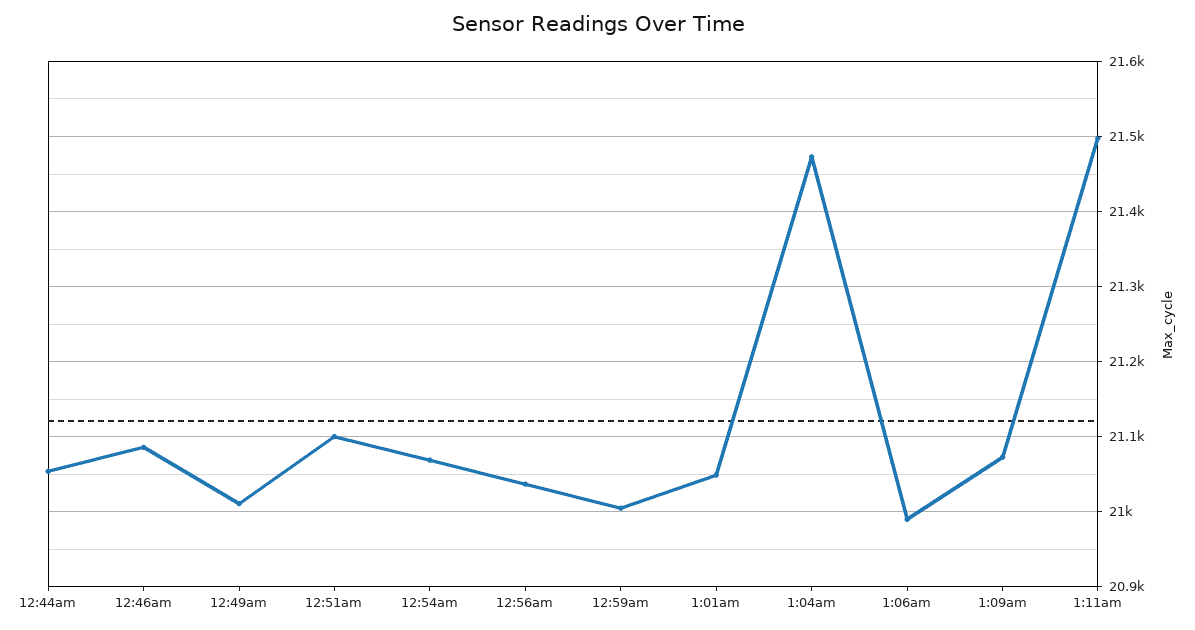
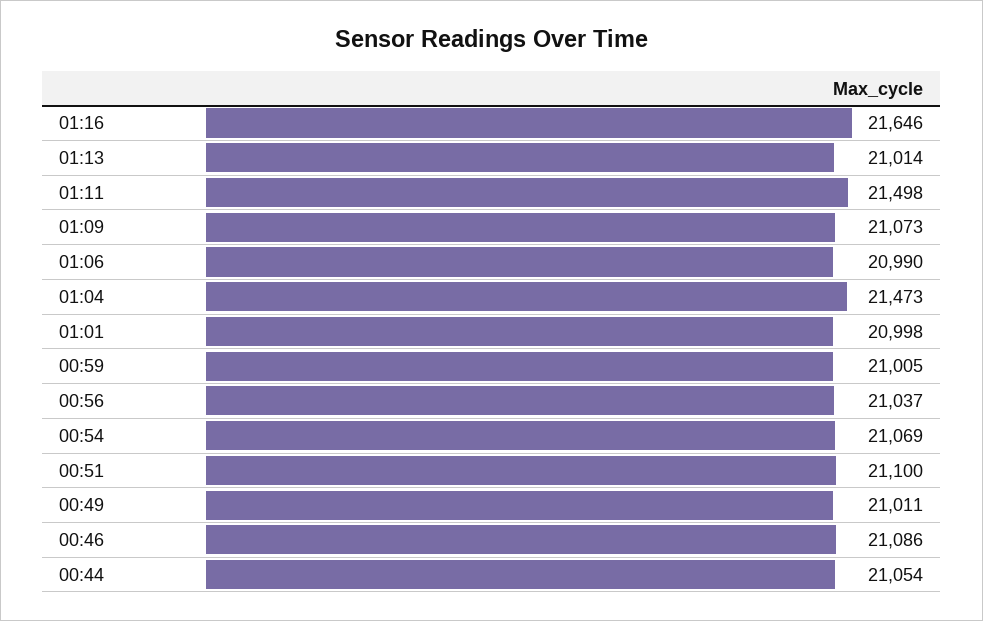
1:01am: 21050 -> 20998
01:16: none -> 21646
01:13: none -> 21014

